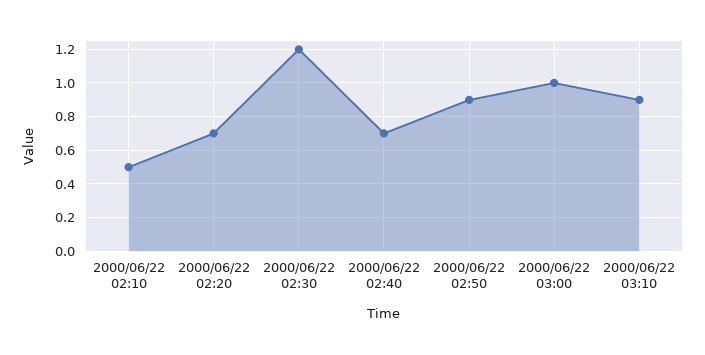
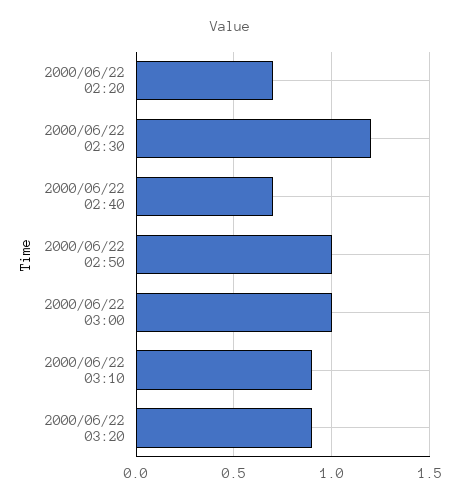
2000/06/22 02:10: 0.5 -> none
2000/06/22 02:50: 0.9 -> 1
2000/06/22 03:20: none -> 0.9

